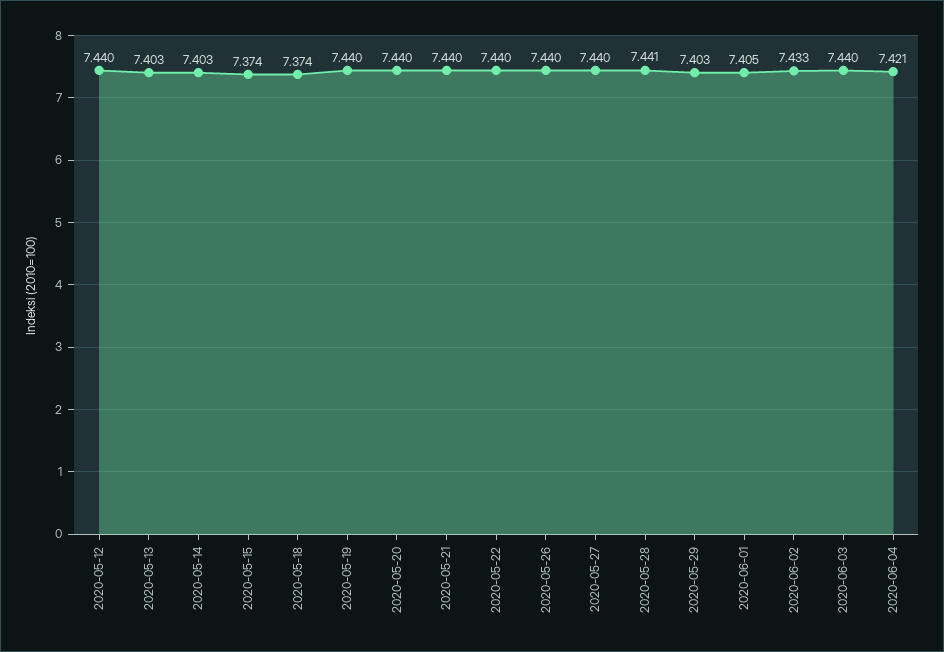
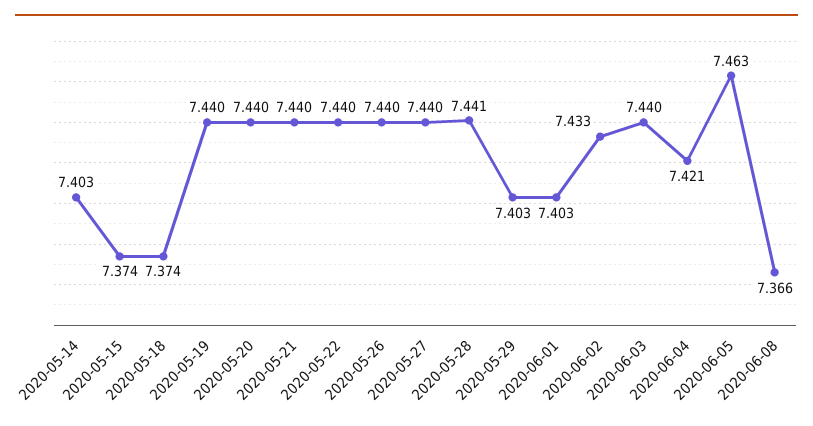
2020-05-12: 7.44 -> none
2020-05-13: 7.403 -> none
2020-06-01: 7.405 -> 7.403
2020-06-05: none -> 7.463
2020-06-08: none -> 7.366

